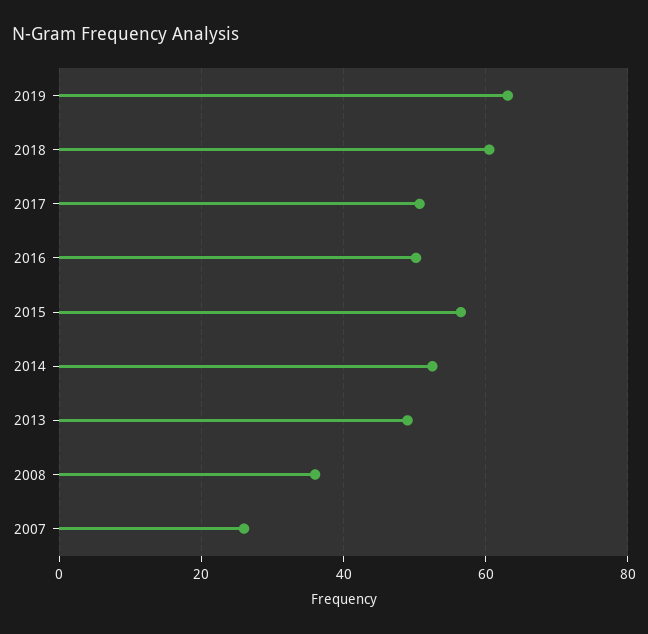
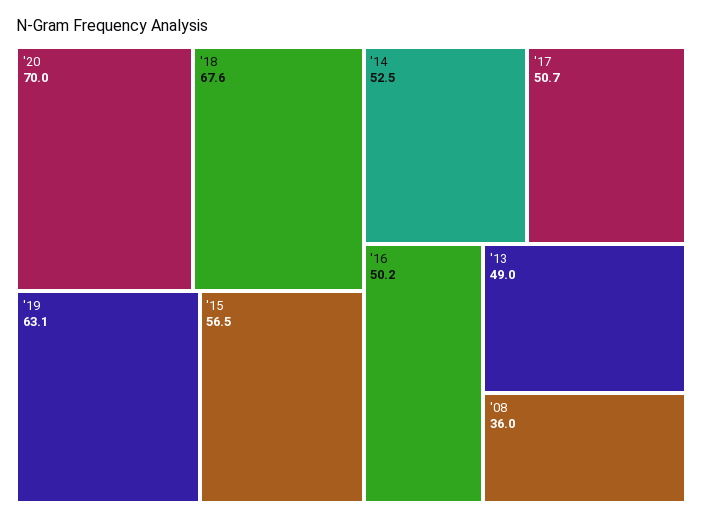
2018: 60 -> 67.6
2007: 26 -> none
'20: none -> 70

